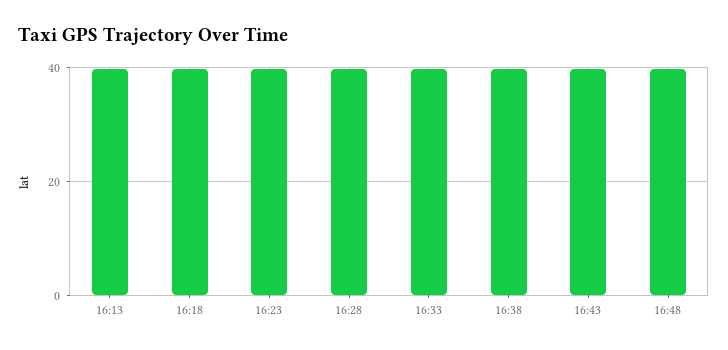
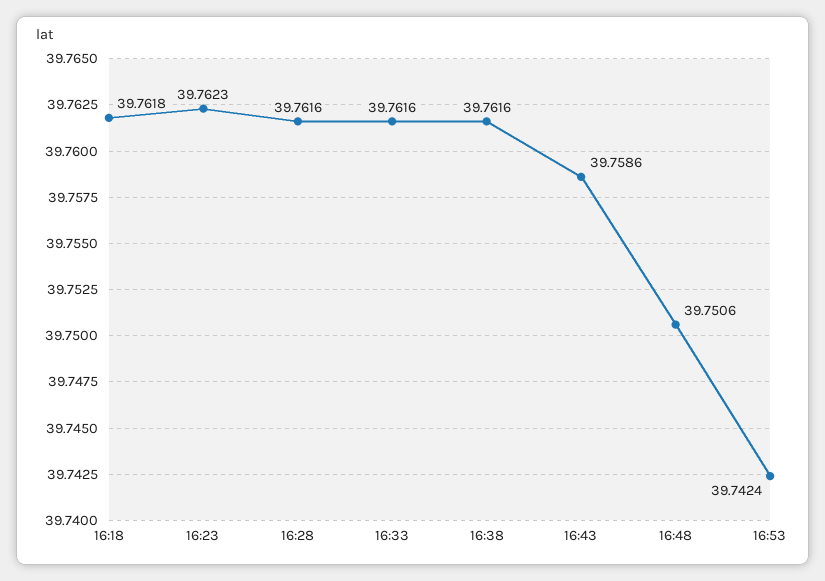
16:13: 40 -> none
16:53: none -> 39.7424

